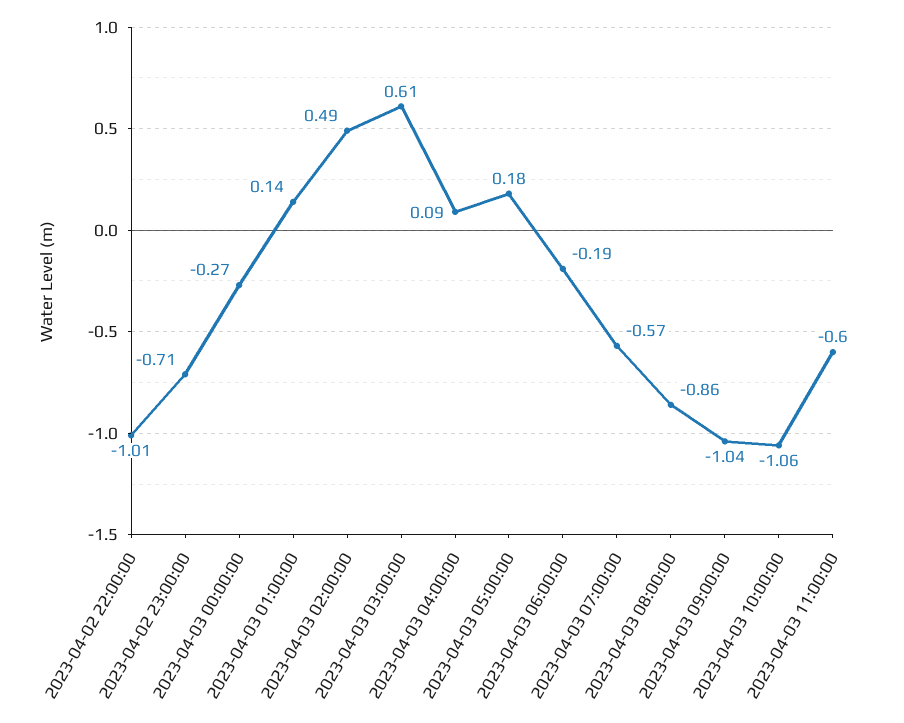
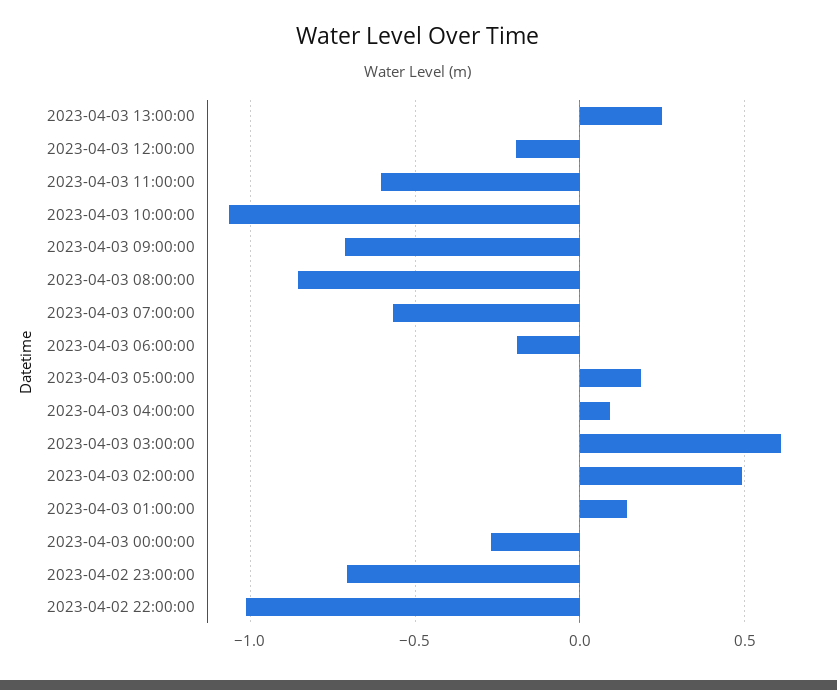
2023-04-03 09:00:00: -1.04 -> -0.7
2023-04-03 13:00:00: none -> 0.25
2023-04-03 12:00:00: none -> -0.2

